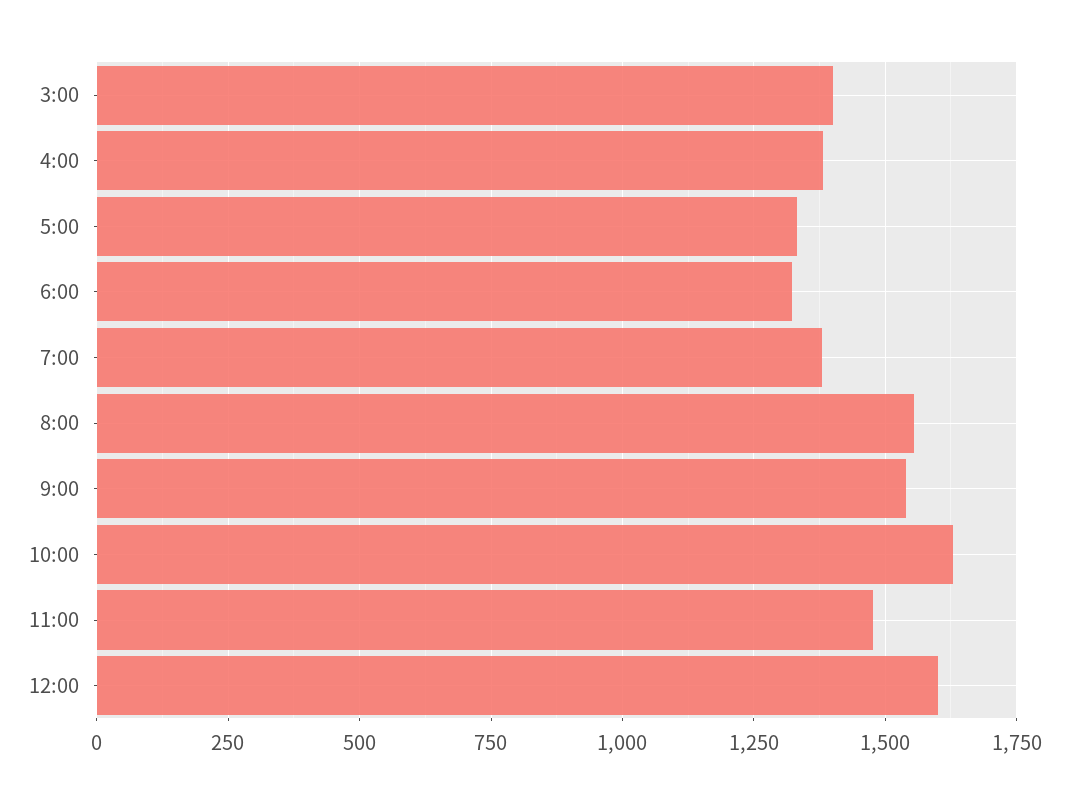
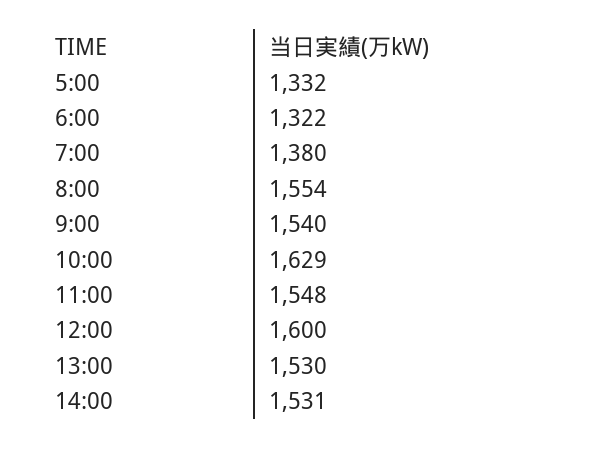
3:00: 1400 -> none
4:00: 1375 -> none
11:00: 1475 -> 1548
13:00: none -> 1530
14:00: none -> 1531

